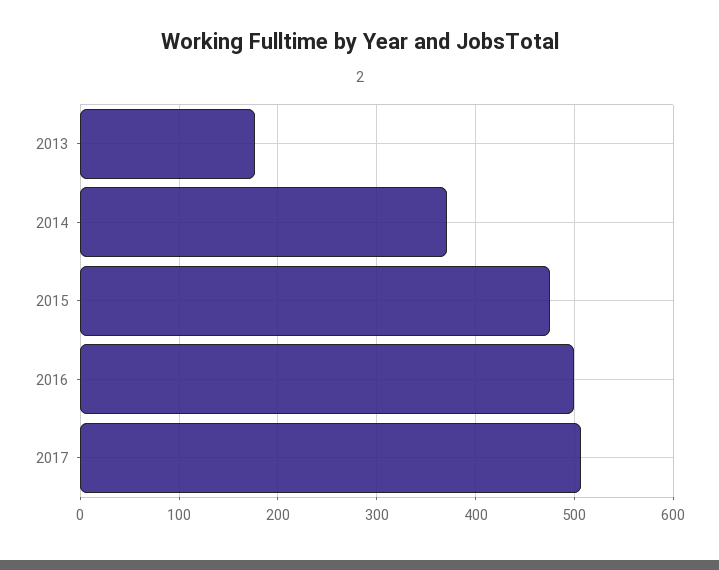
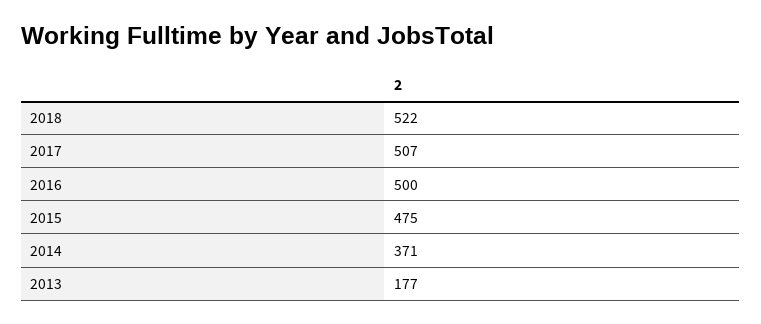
2018: none -> 522

